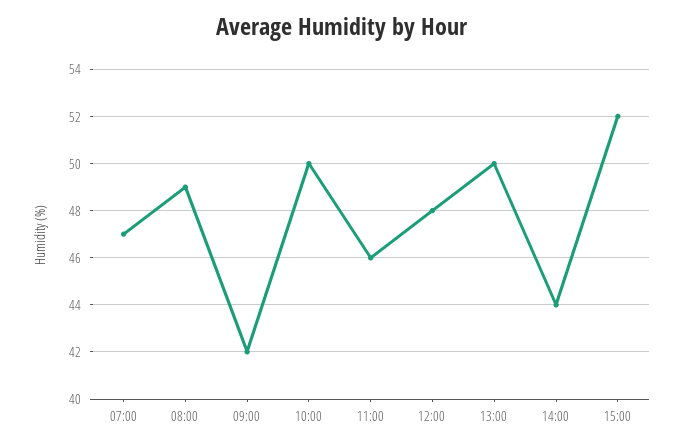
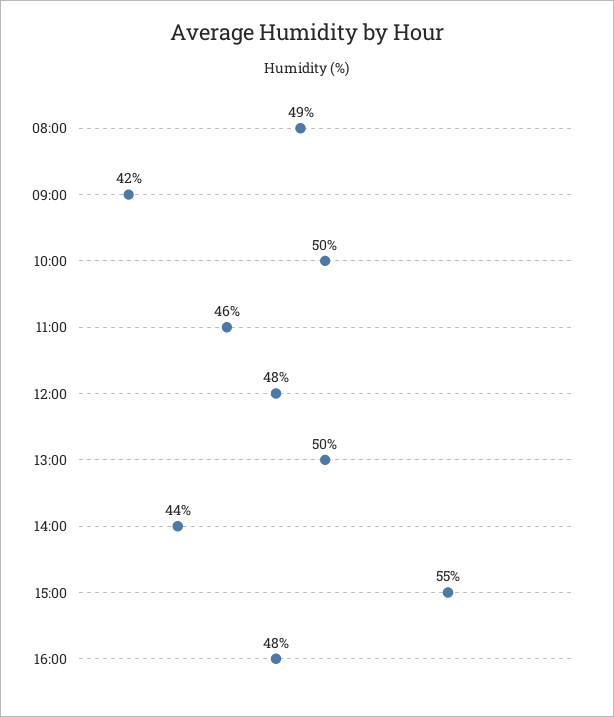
07:00: 47 -> none
15:00: 52 -> 55
16:00: none -> 48

